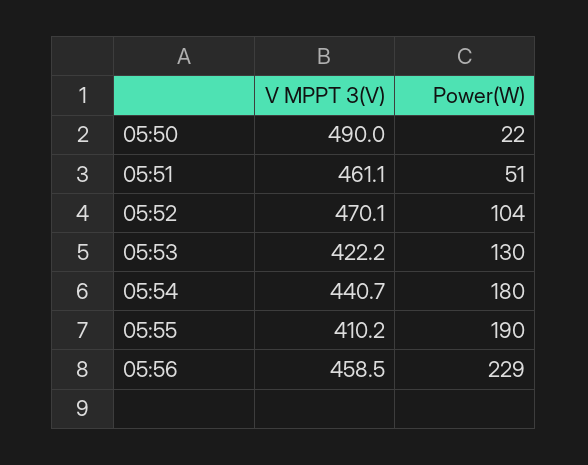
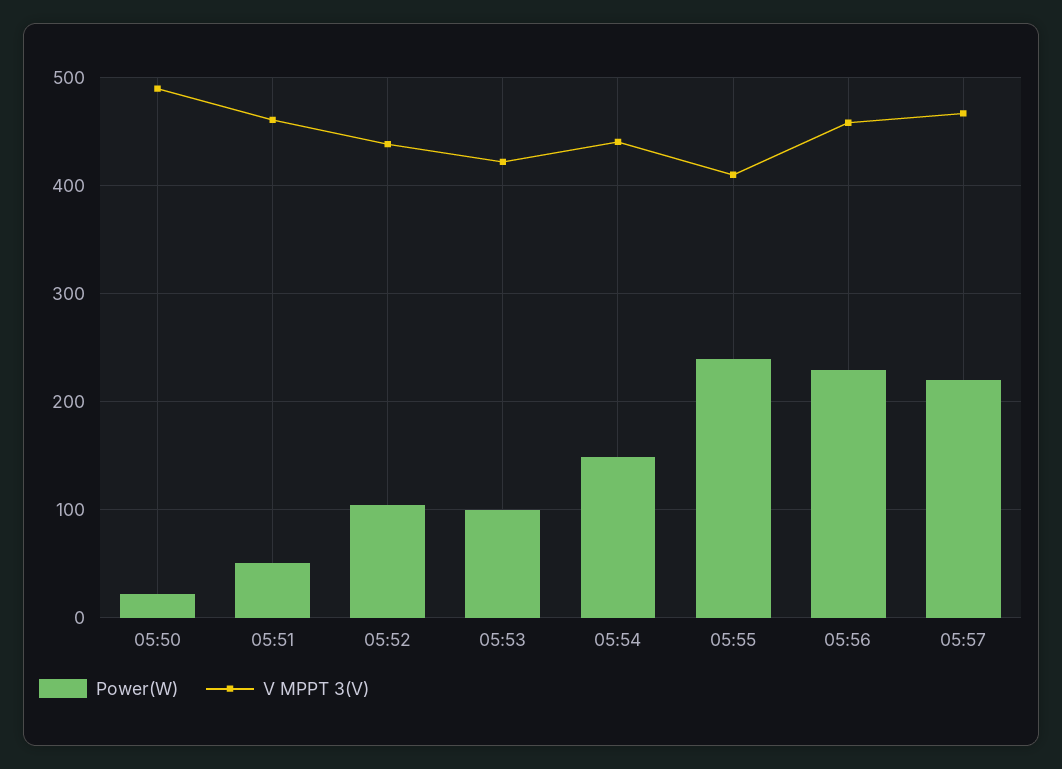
V MPPT 3(V), 05:52: 470.1 -> 440
Power(W), 05:53: 130 -> 100
Power(W), 05:54: 180 -> 150
Power(W), 05:55: 190 -> 240
Power(W), 05:57: none -> 220
V MPPT 3(V), 05:57: none -> 470

